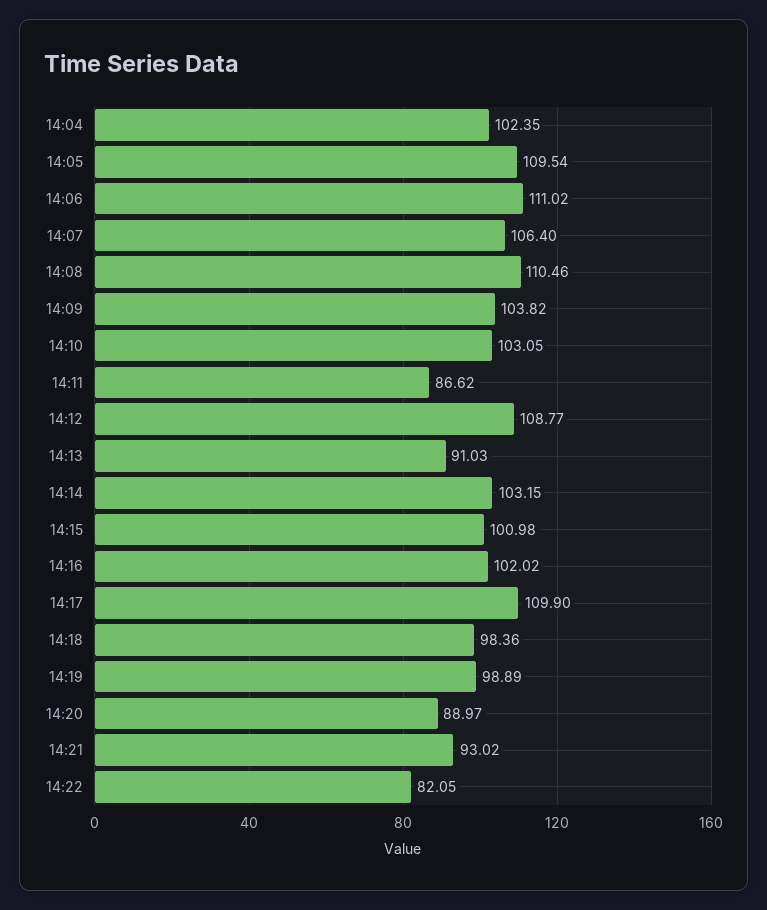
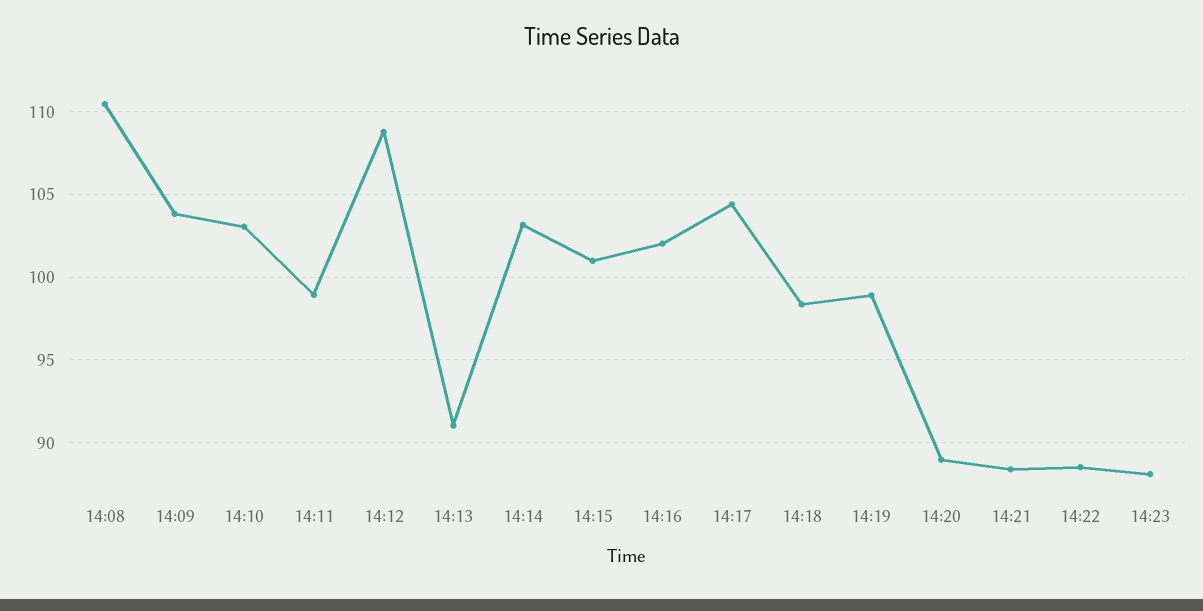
14:04: 102.35 -> none
14:05: 109.54 -> none
14:06: 111.02 -> none
14:07: 106.4 -> none
14:11: 86.62 -> 99
14:17: 109.9 -> 104.5
14:21: 93.02 -> 88.5
14:22: 82.05 -> 88.5
14:23: none -> 88

